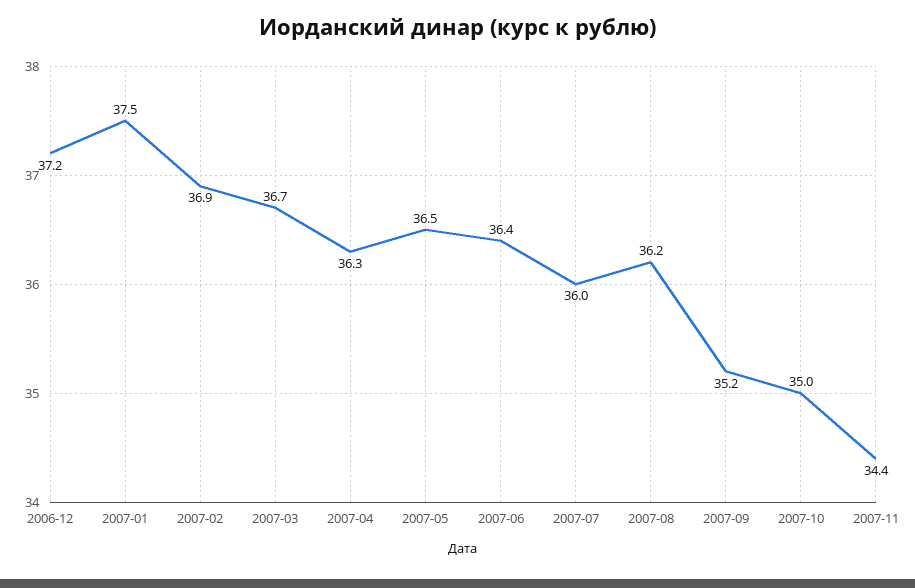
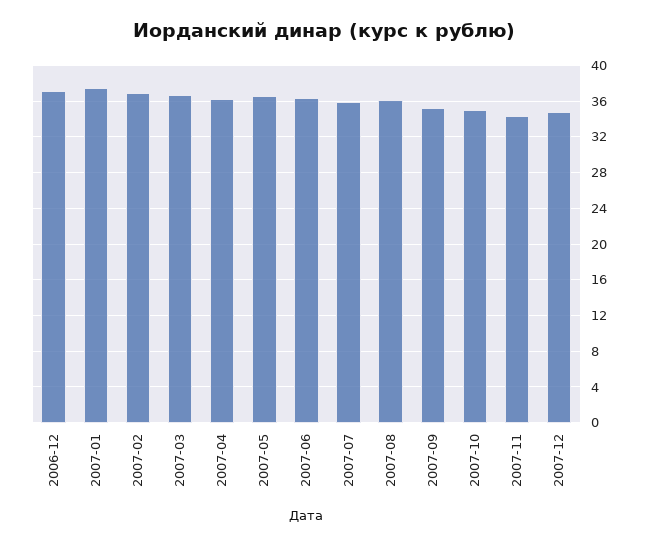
2007-12: none -> 35

